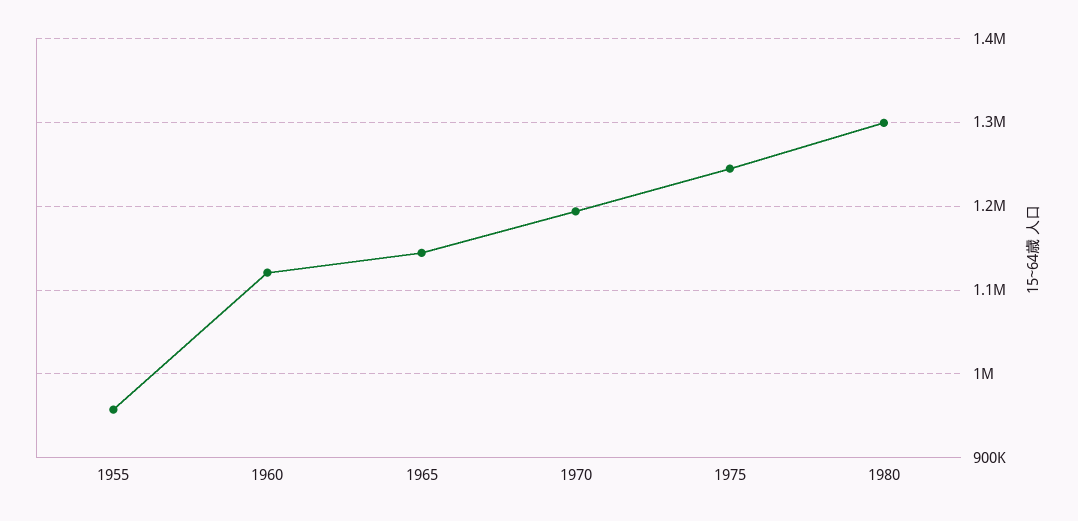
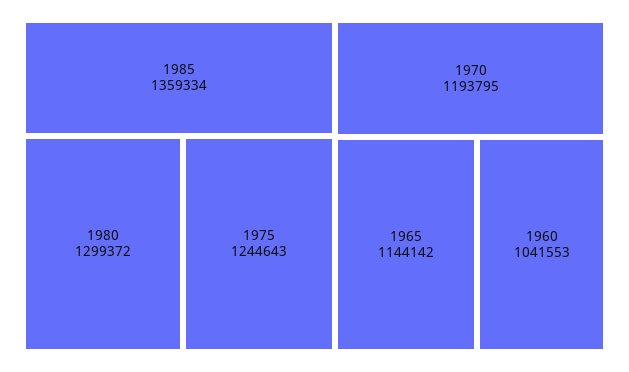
1955: 960000 -> none
1960: 1120000 -> 1041553
1985: none -> 1359334

